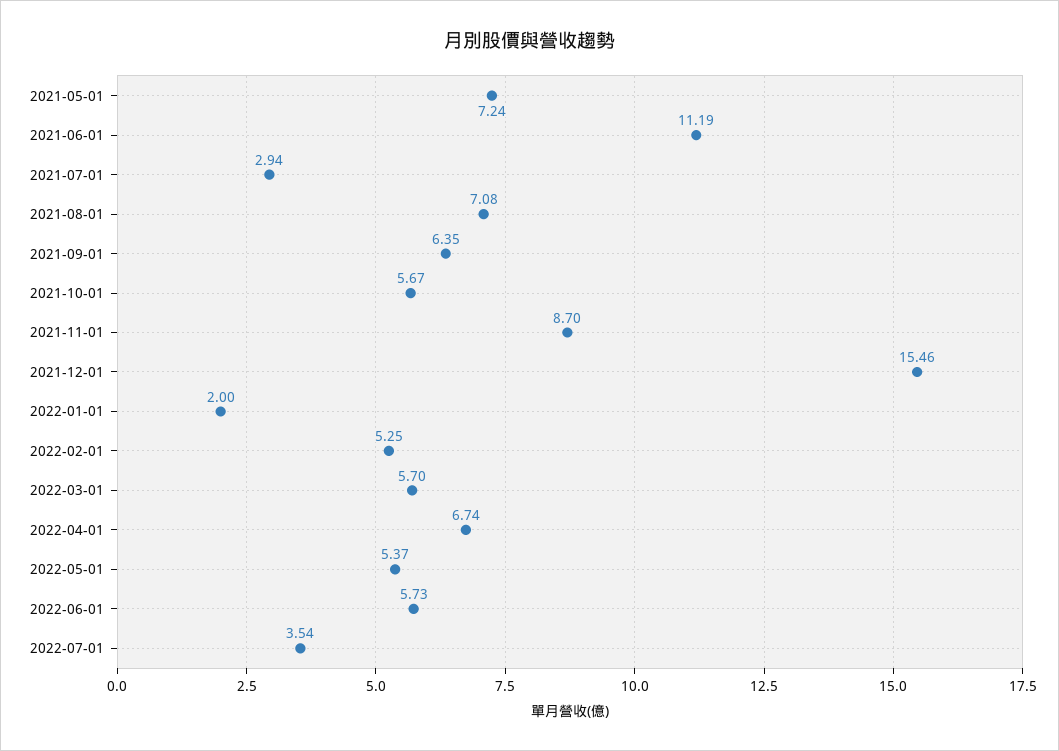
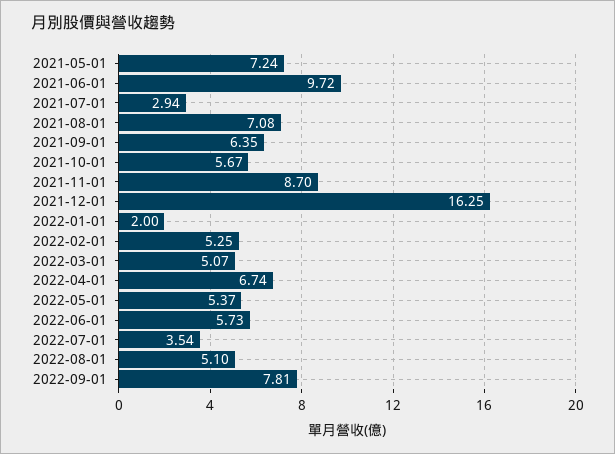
2021-06-01: 11.19 -> 9.72
2021-12-01: 15.46 -> 16.25
2022-03-01: 5.7 -> 5.07
2022-08-01: none -> 5.1
2022-09-01: none -> 7.81

